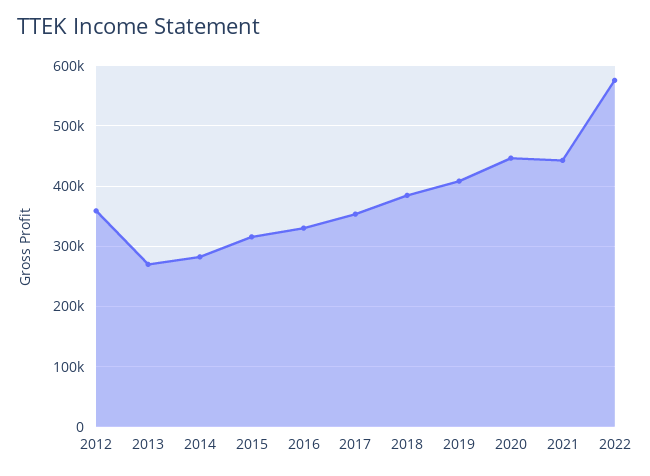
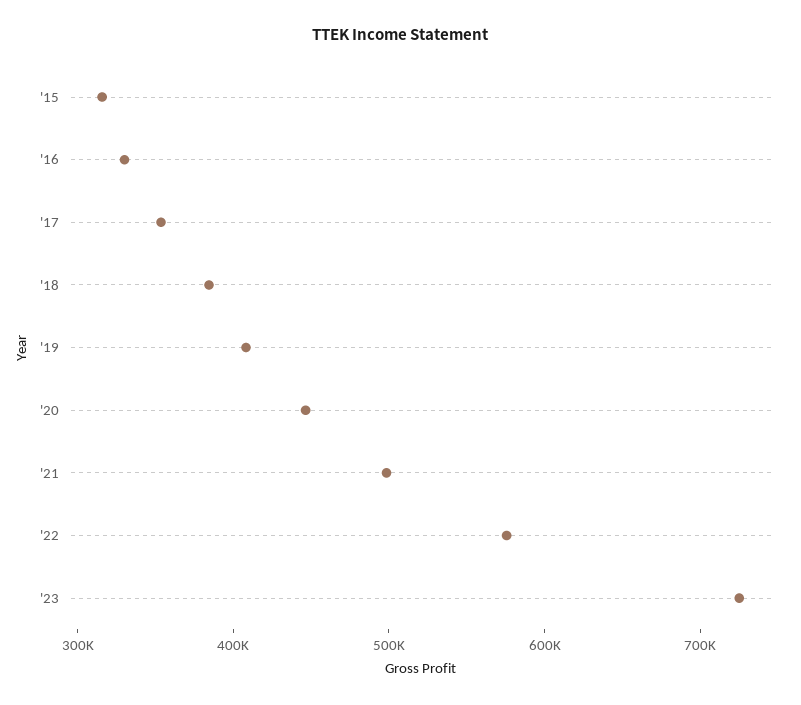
2012: 360000 -> none
2013: 270000 -> none
2014: 280000 -> none
2021: 440000 -> 500000
'23: none -> 720000

